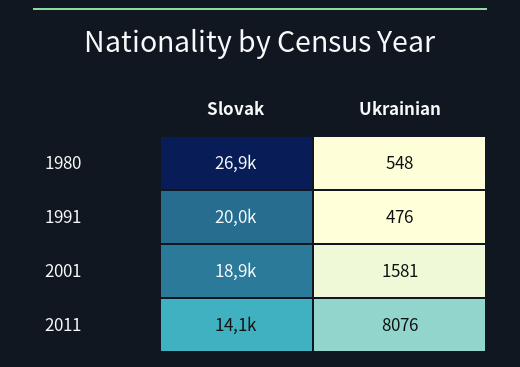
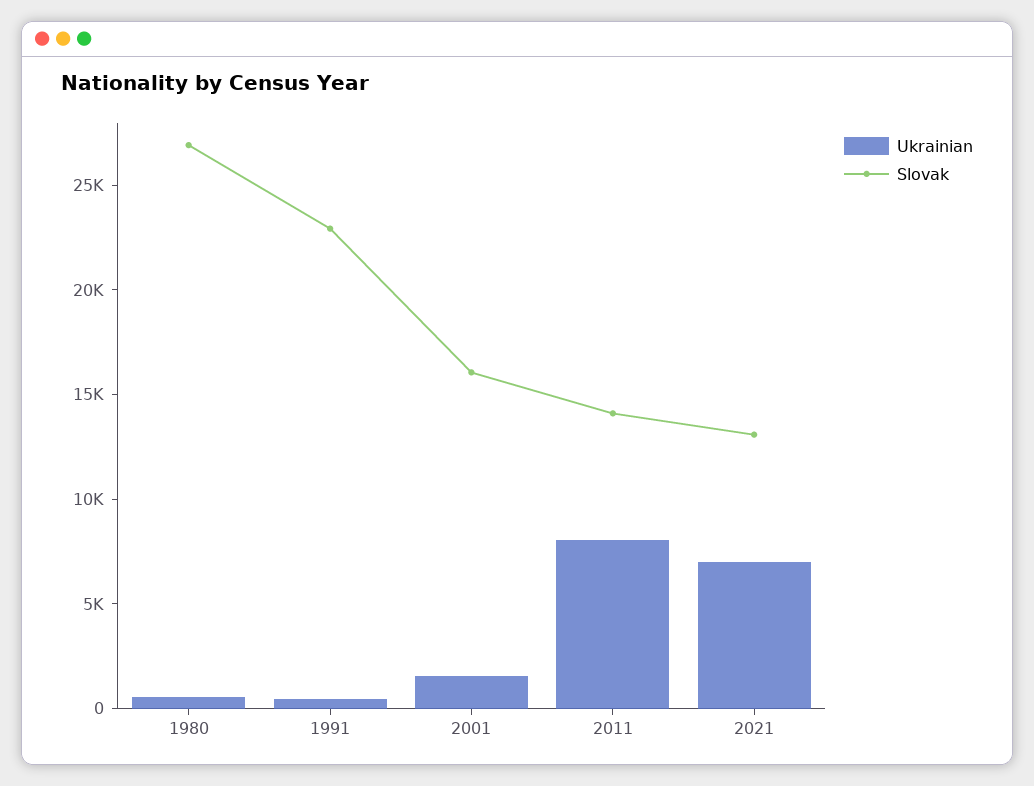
Slovak, 1991: 20000 -> 23000
Slovak, 2001: 18900 -> 16000
Ukrainian, 2021: none -> 7000
Slovak, 2021: none -> 13000

